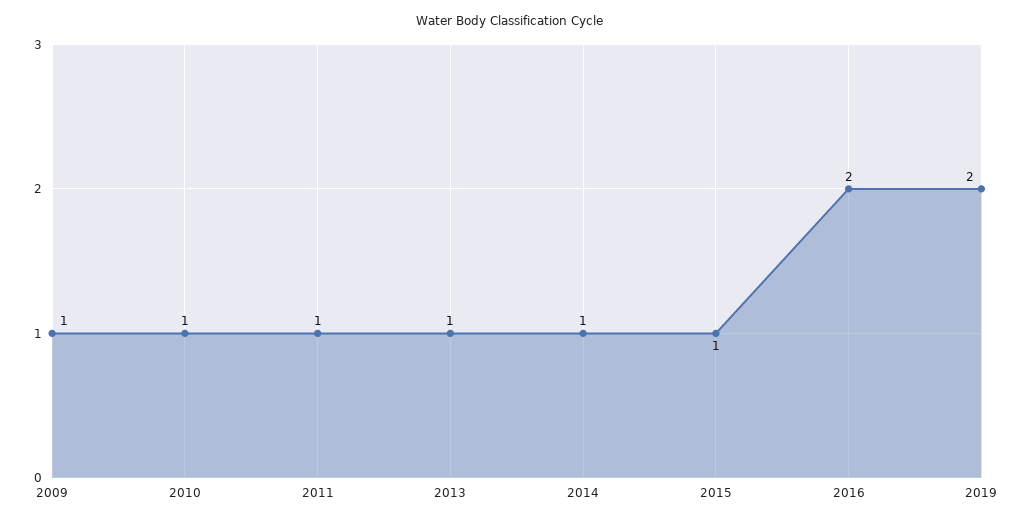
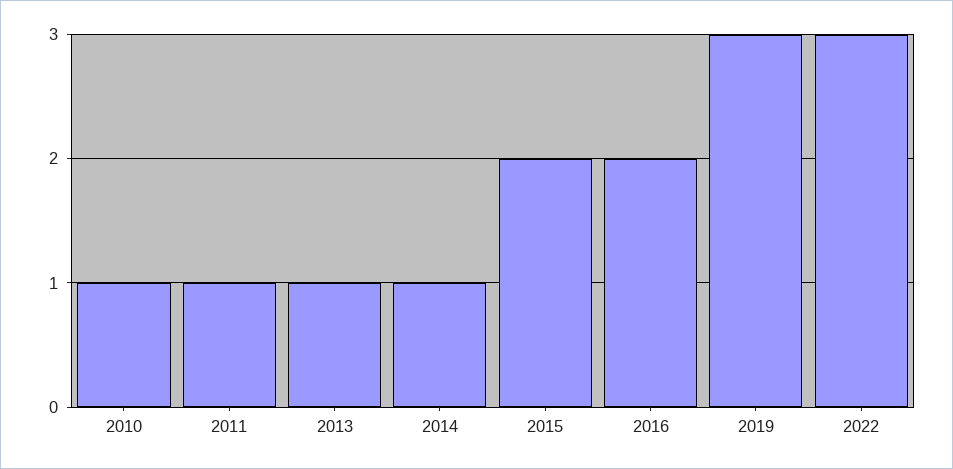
2009: 1 -> none
2015: 1 -> 2
2019: 2 -> 3
2022: none -> 3

